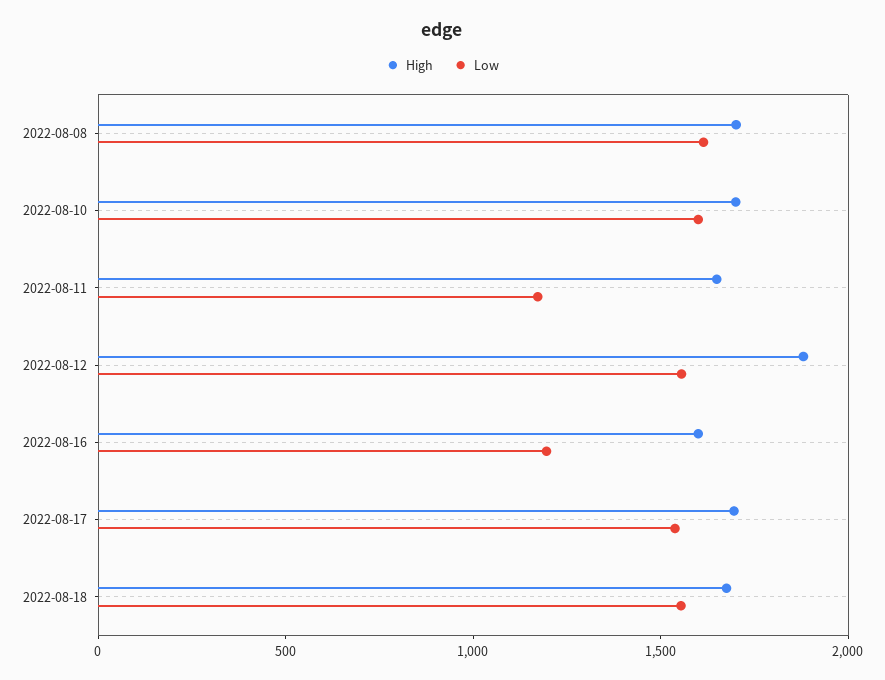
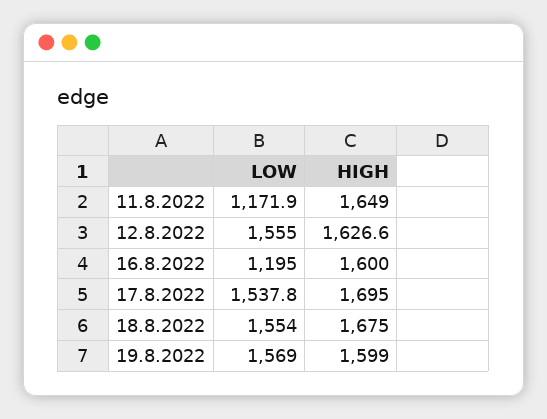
High, 2022-08-08: 1700 -> none
Low, 2022-08-08: 1600 -> none
High, 2022-08-10: 1700 -> none
Low, 2022-08-10: 1600 -> none
High, 2022-08-12: 1900 -> 1626.6
Low, 19.8.2022: none -> 1569
High, 19.8.2022: none -> 1599

